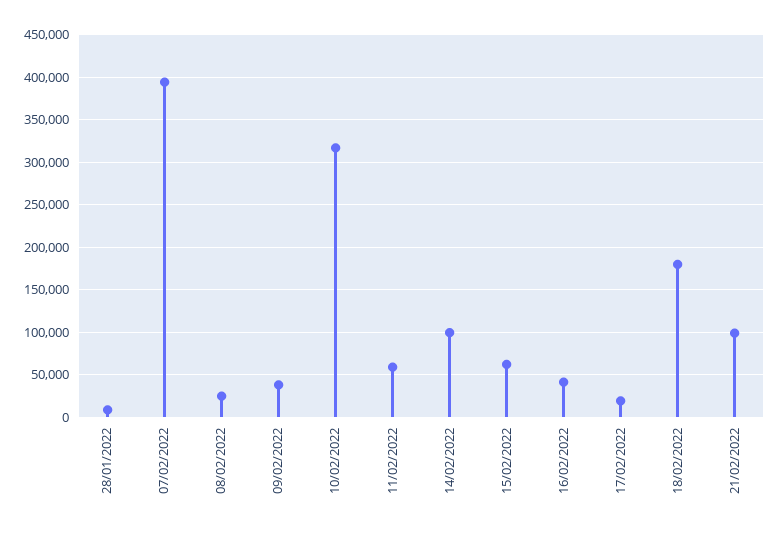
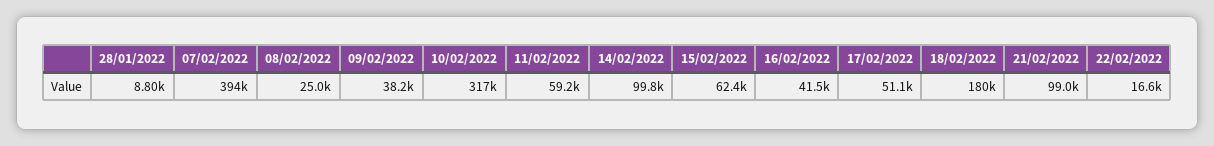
17/02/2022: 20000 -> 51100
22/02/2022: none -> 16600

